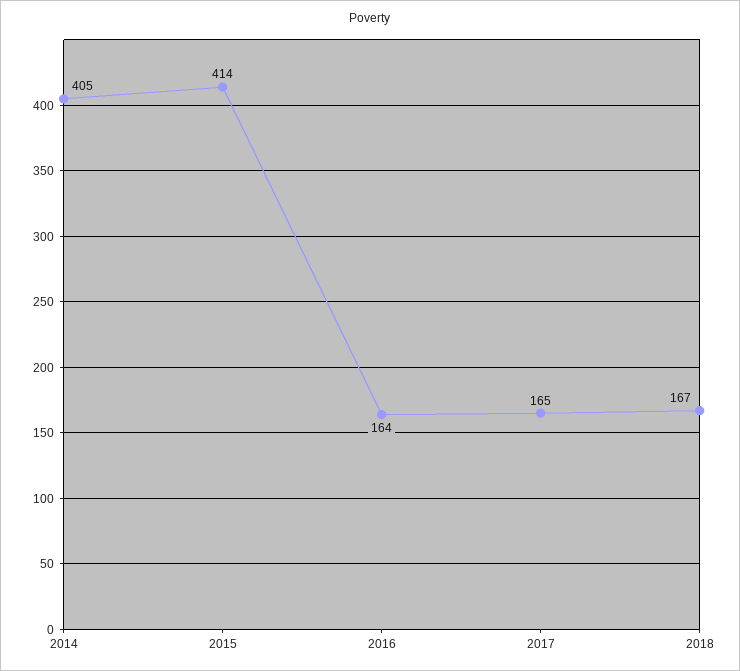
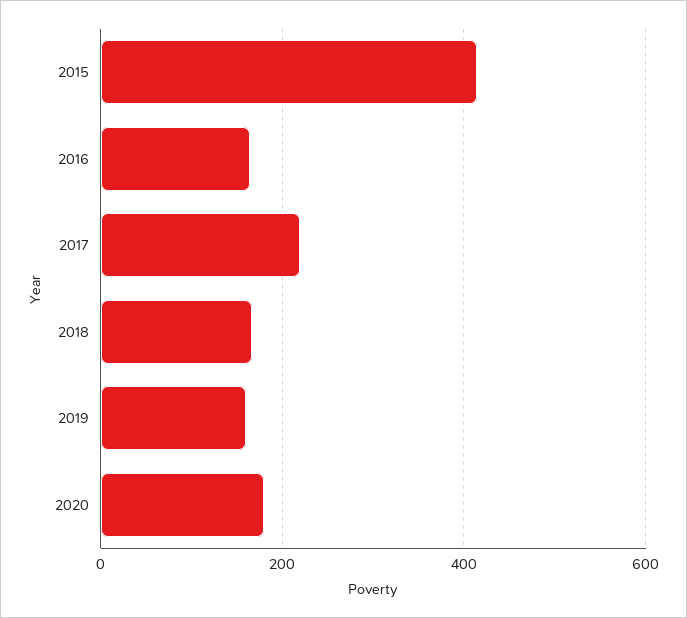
2014: 405 -> none
2017: 165 -> 220
2019: none -> 160
2020: none -> 180

